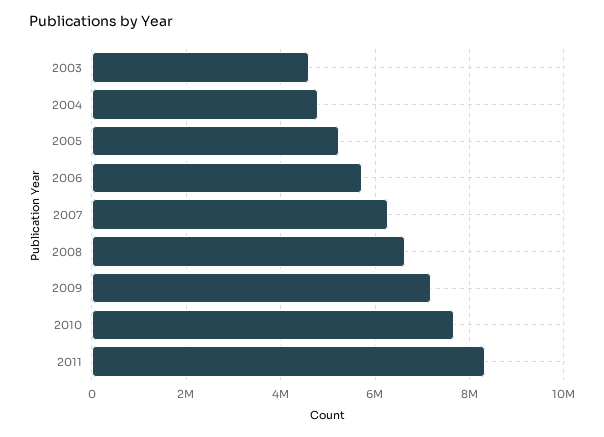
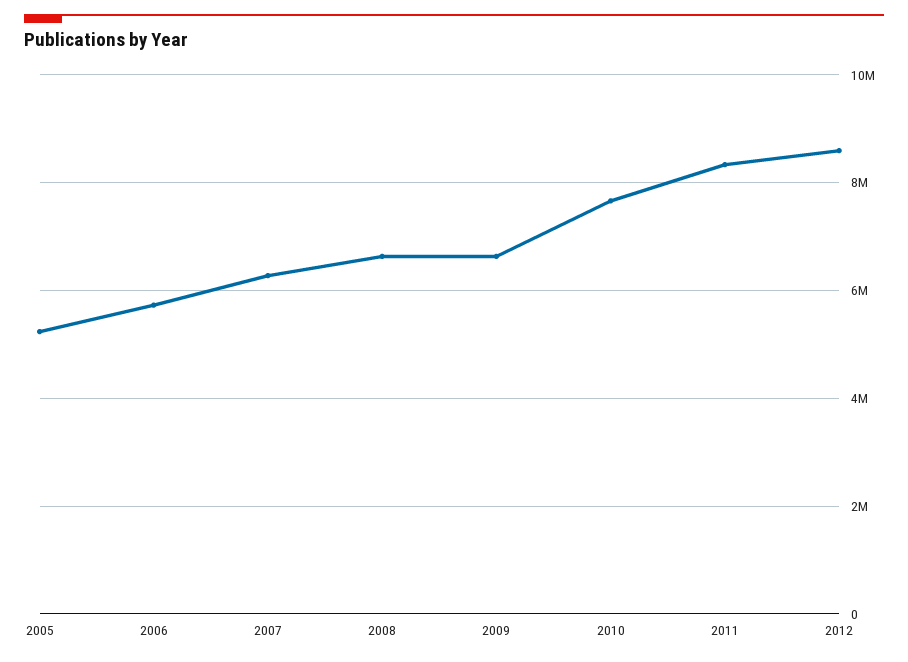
2003: 4600000 -> none
2004: 4800000 -> none
2009: 7200000 -> 6600000
2012: none -> 8600000

